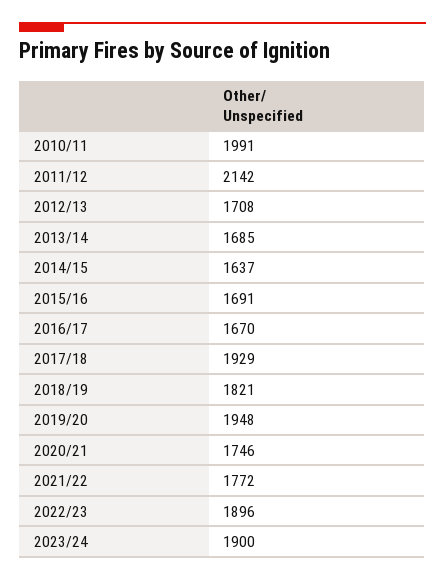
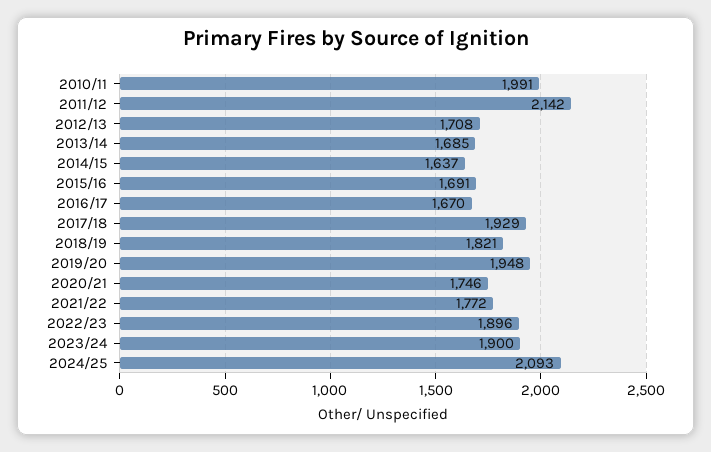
2024/25: none -> 2093

